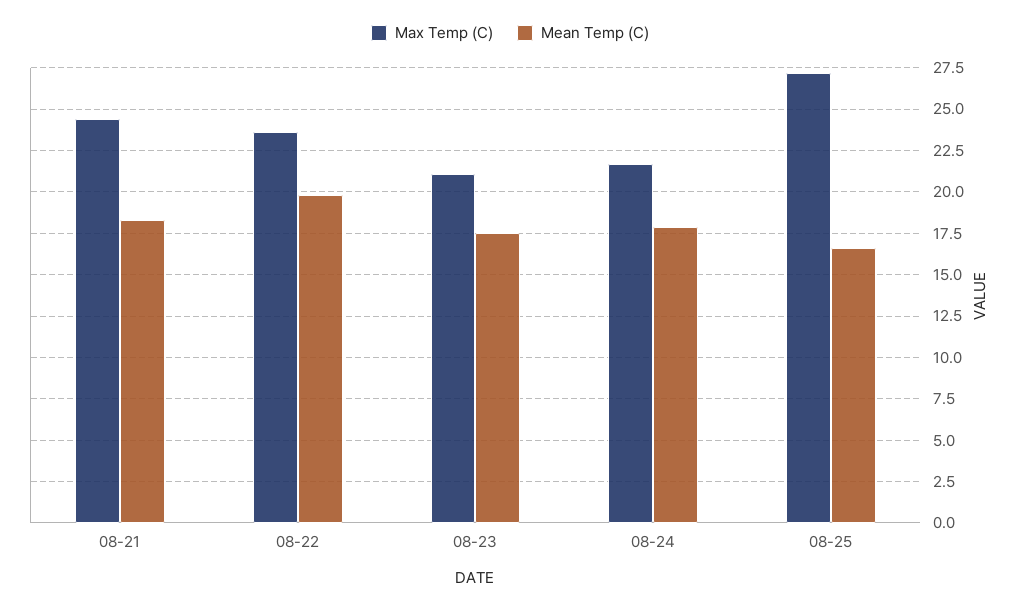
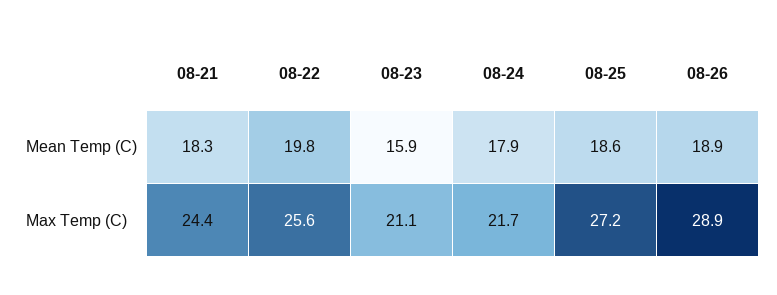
Max Temp (C), 08-22: 23.5 -> 25.6
Mean Temp (C), 08-23: 17.5 -> 15.9
Mean Temp (C), 08-25: 16.5 -> 18.6
Mean Temp (C), 08-26: none -> 18.9
Max Temp (C), 08-26: none -> 28.9

